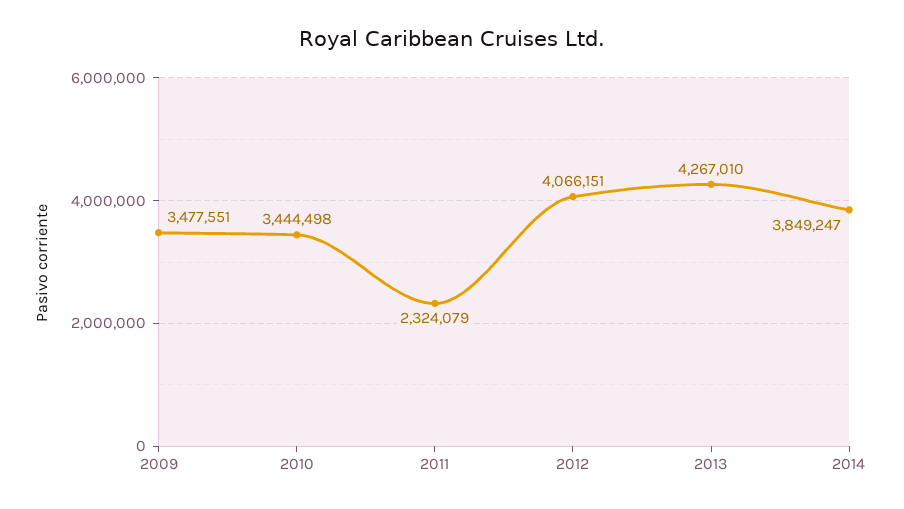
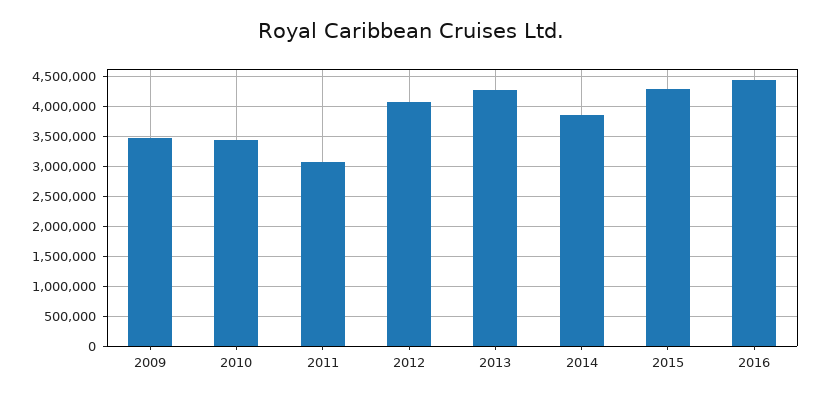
2011: 2324079 -> 3000000
2015: none -> 4250000
2016: none -> 4500000

